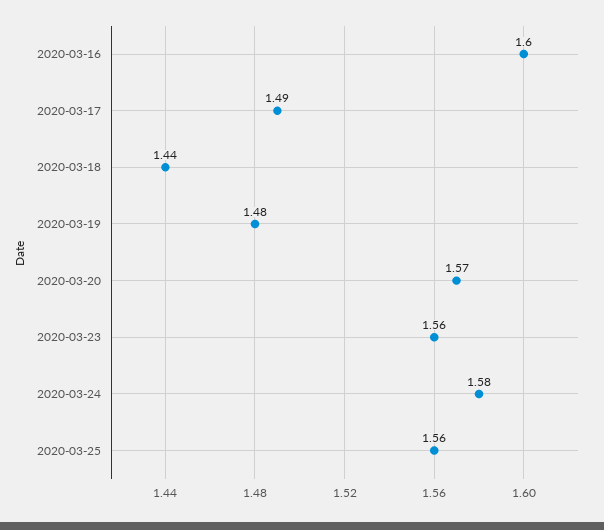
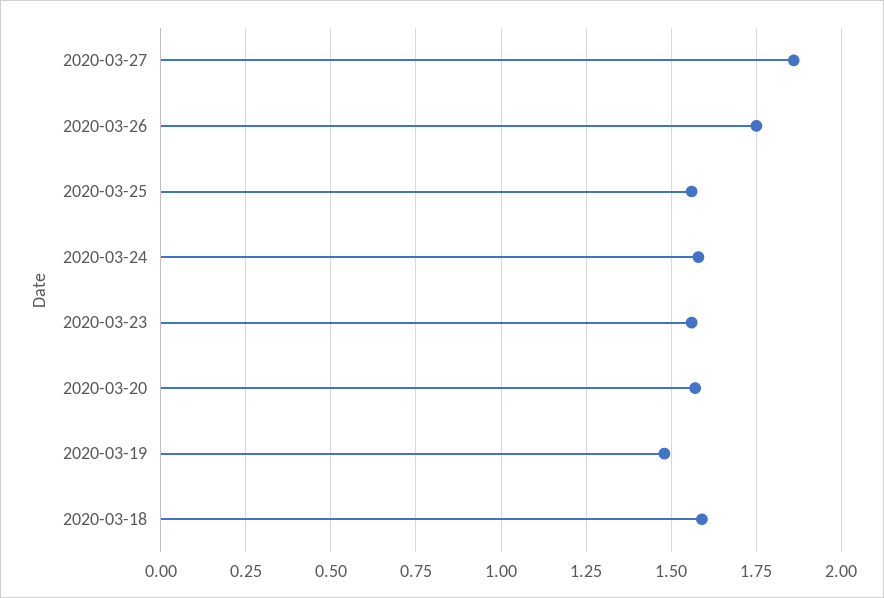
2020-03-16: 1.6 -> none
2020-03-17: 1.49 -> none
2020-03-18: 1.44 -> 1.6
2020-03-27: none -> 1.85
2020-03-26: none -> 1.75

